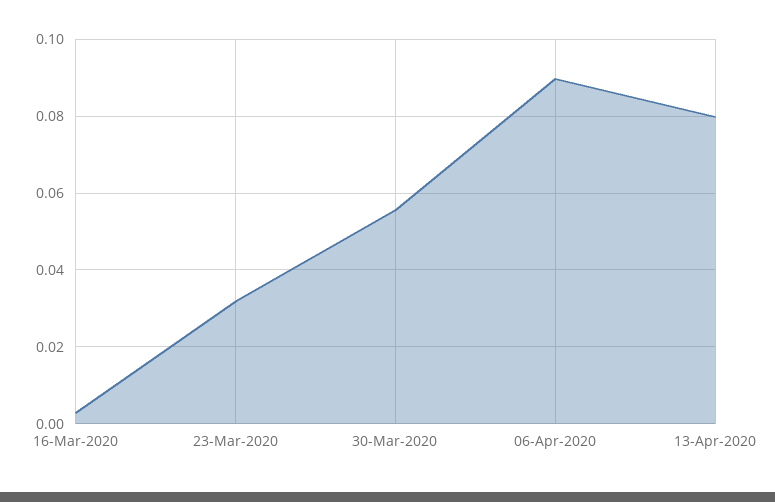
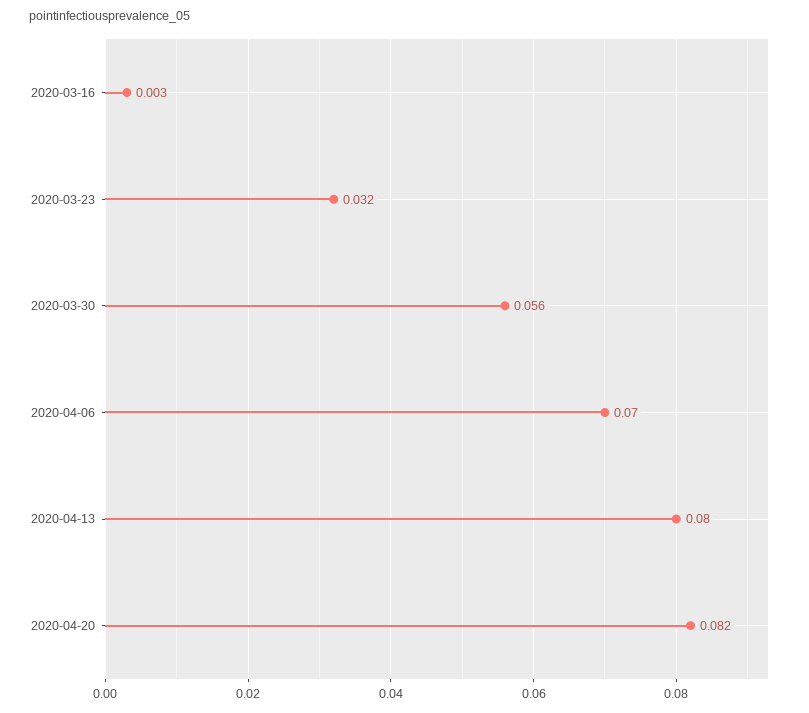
06-Apr-2020: 0.09 -> 0.07
2020-04-20: none -> 0.082

